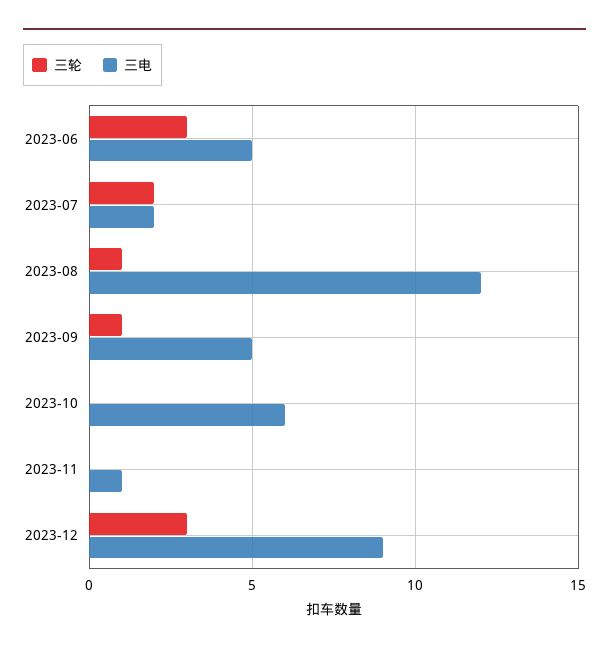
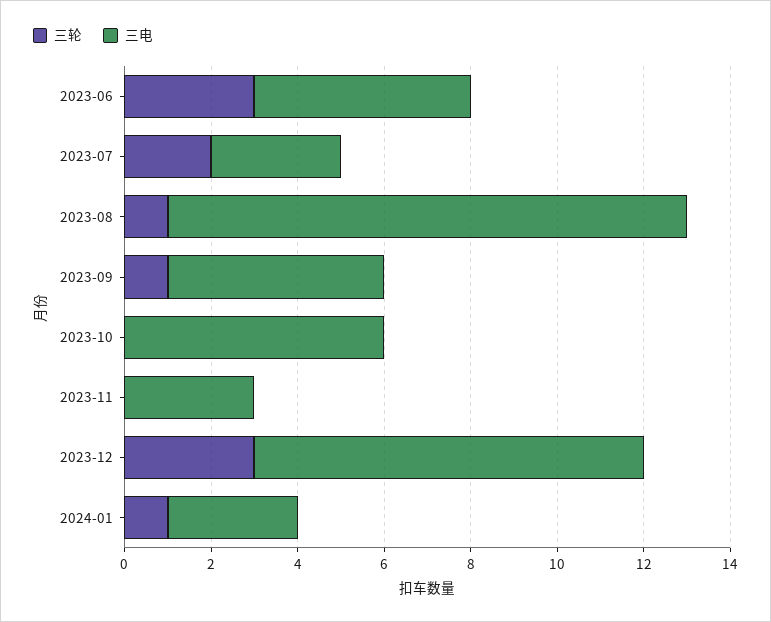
三电, 2023-07: 2 -> 3
三电, 2023-11: 1 -> 3
三轮, 2024-01: none -> 1
三电, 2024-01: none -> 3

